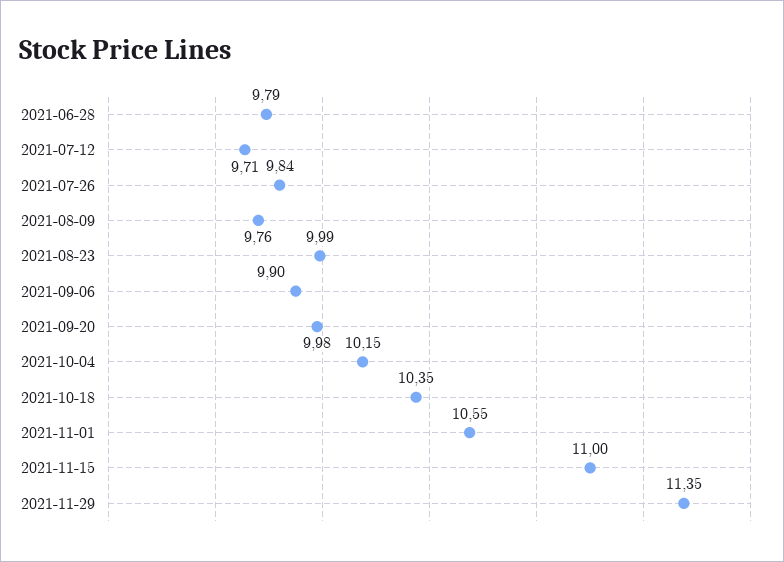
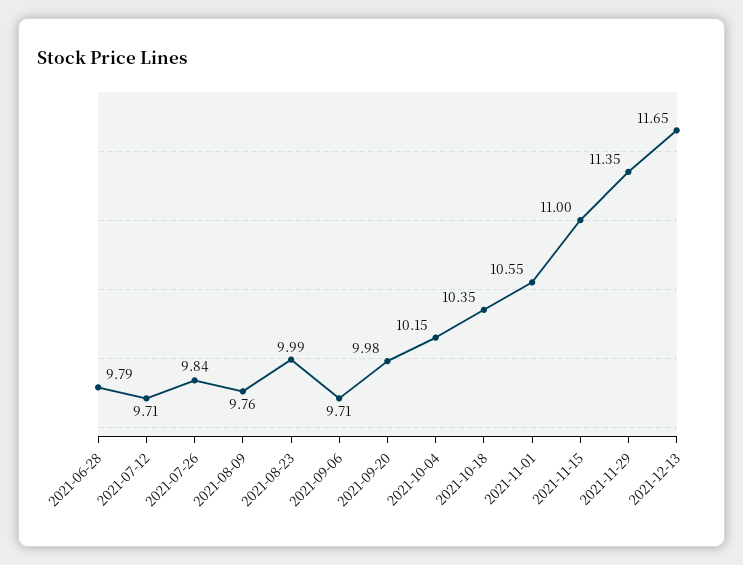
2021-09-06: 9.9 -> 9.71
2021-12-13: none -> 11.65

